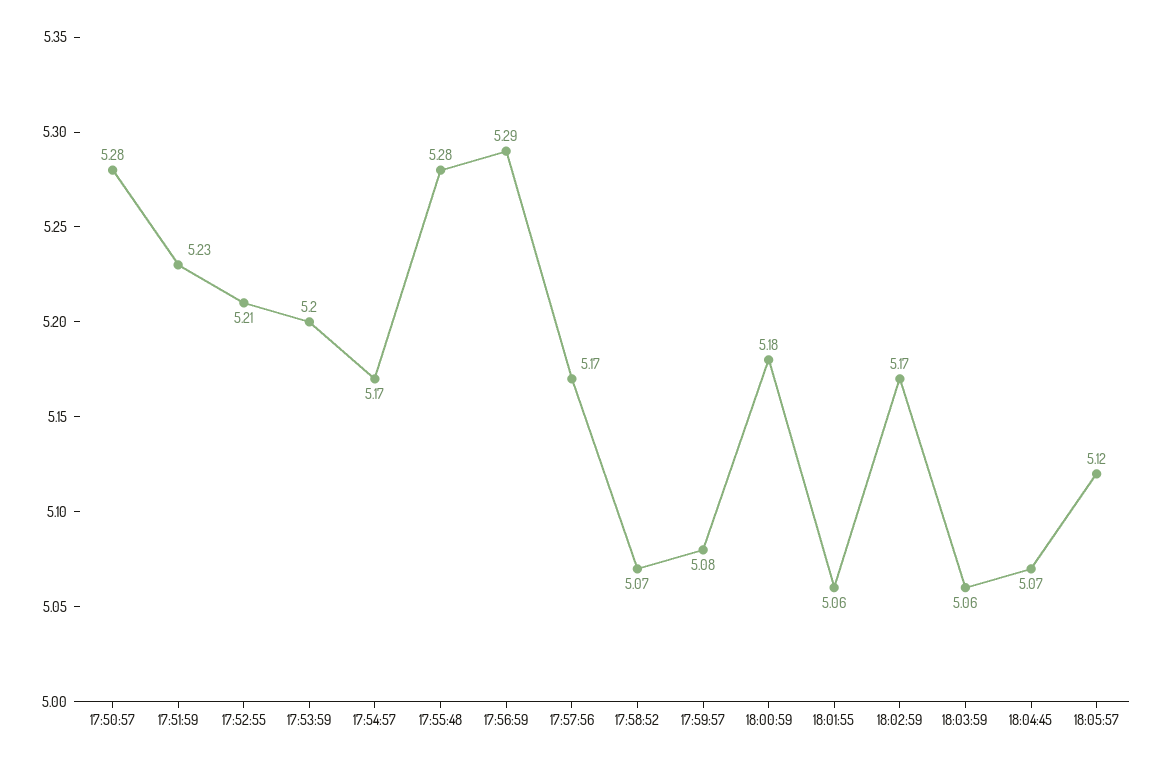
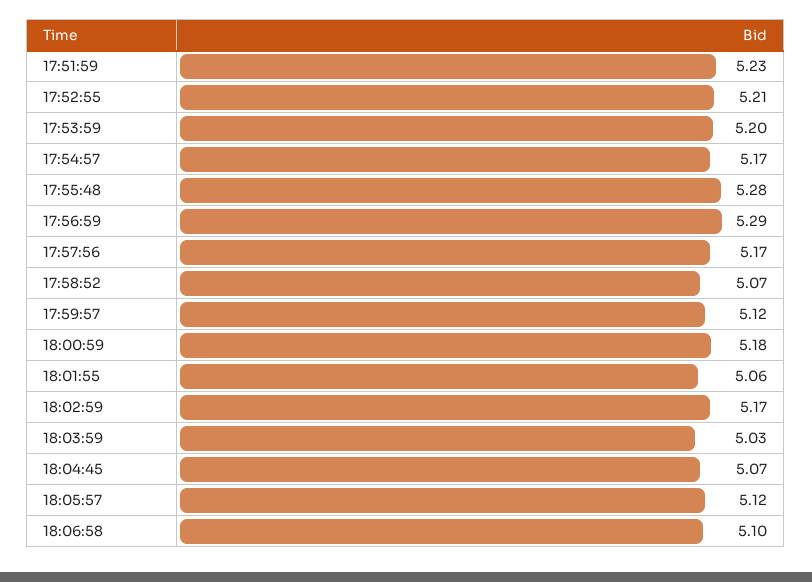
17:50:57: 5.28 -> none
17:59:57: 5.08 -> 5.12
18:03:59: 5.06 -> 5.03
18:06:58: none -> 5.1

